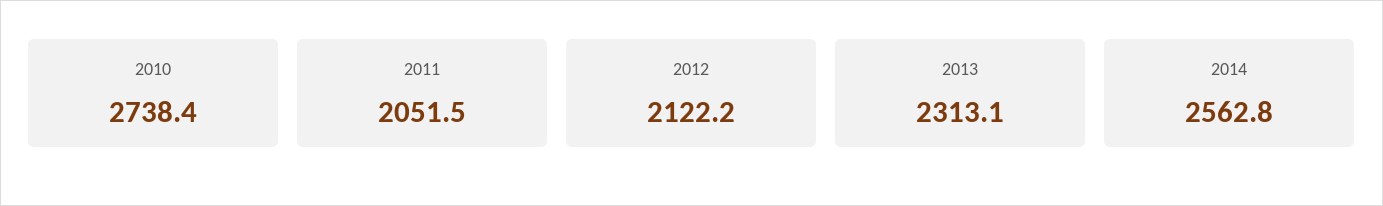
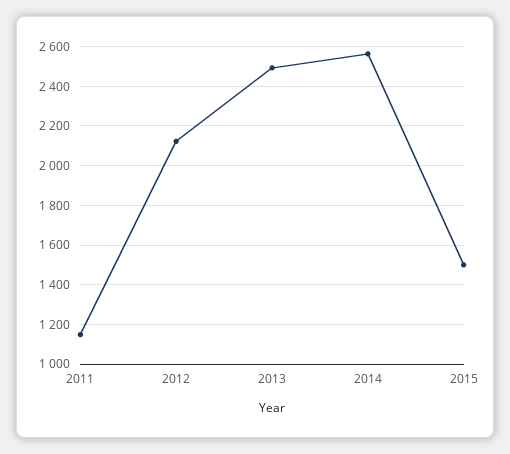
2010: 2738.4 -> none
2011: 2051.5 -> 1150
2013: 2313.1 -> 2500
2015: none -> 1500

